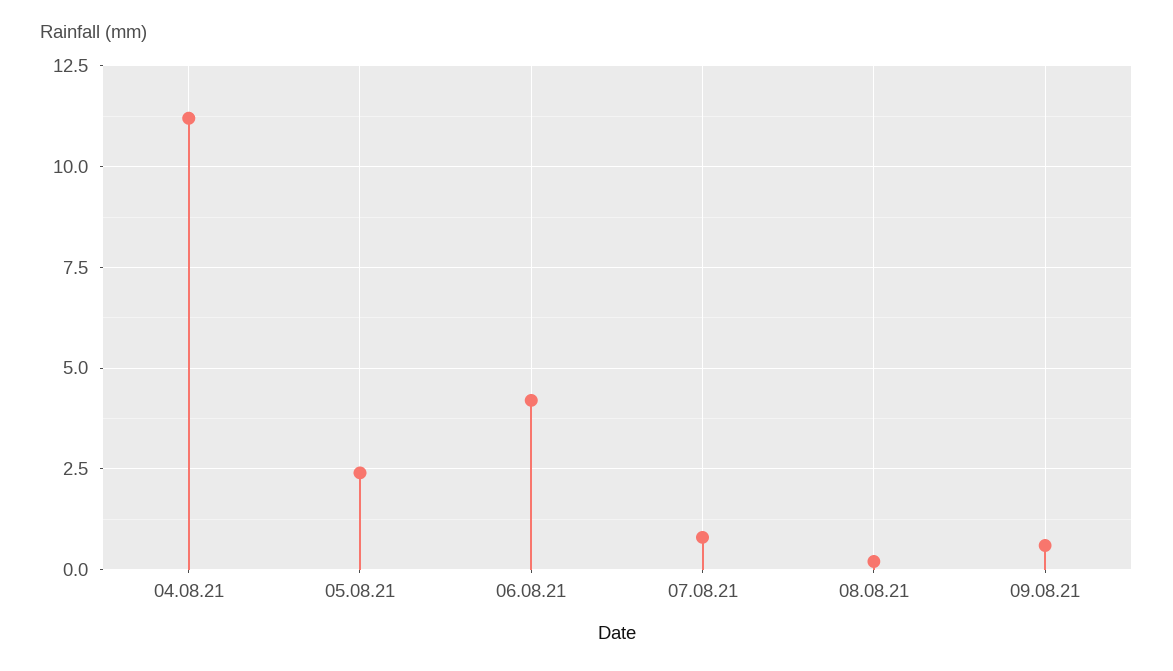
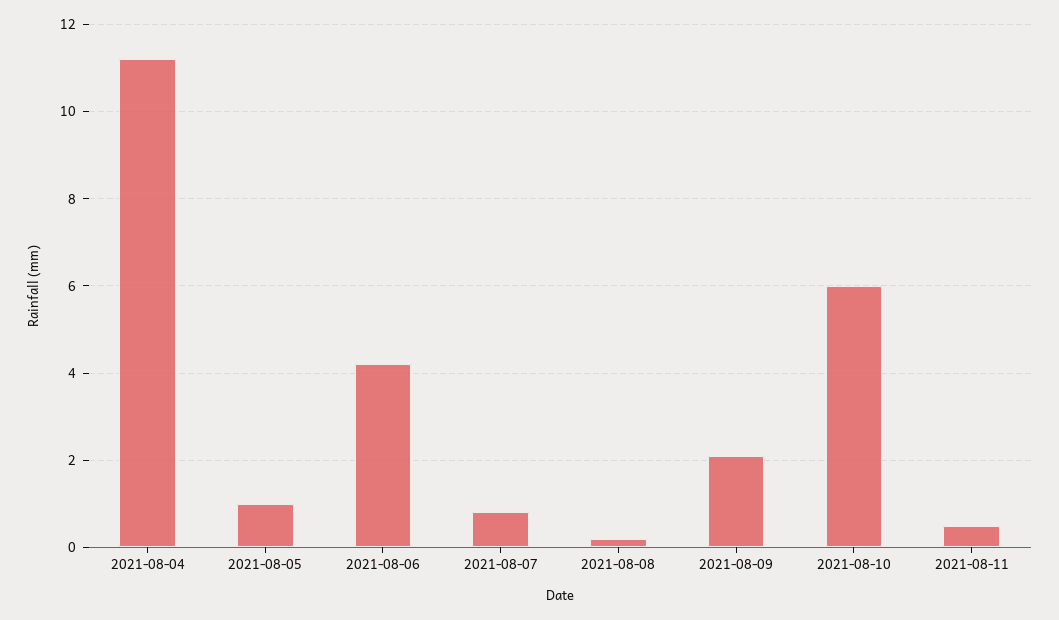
05.08.21: 2.5 -> 1
09.08.21: 0.5 -> 2
2021-08-10: none -> 6
2021-08-11: none -> 0.5

